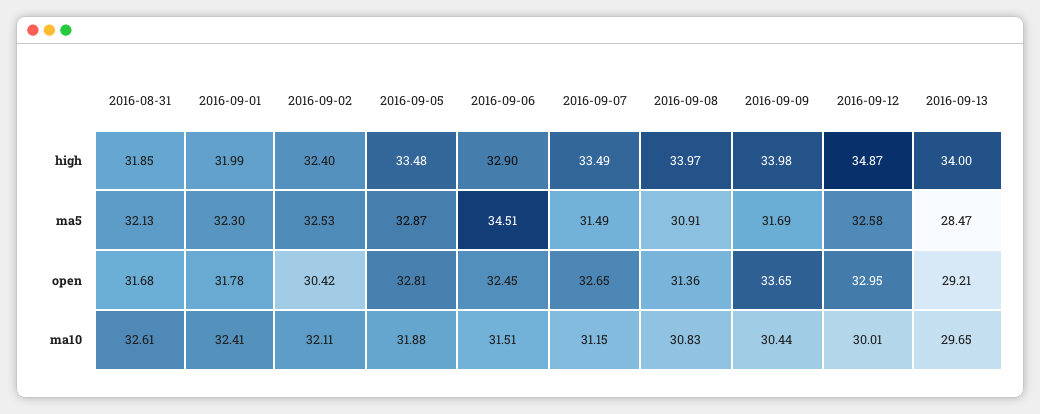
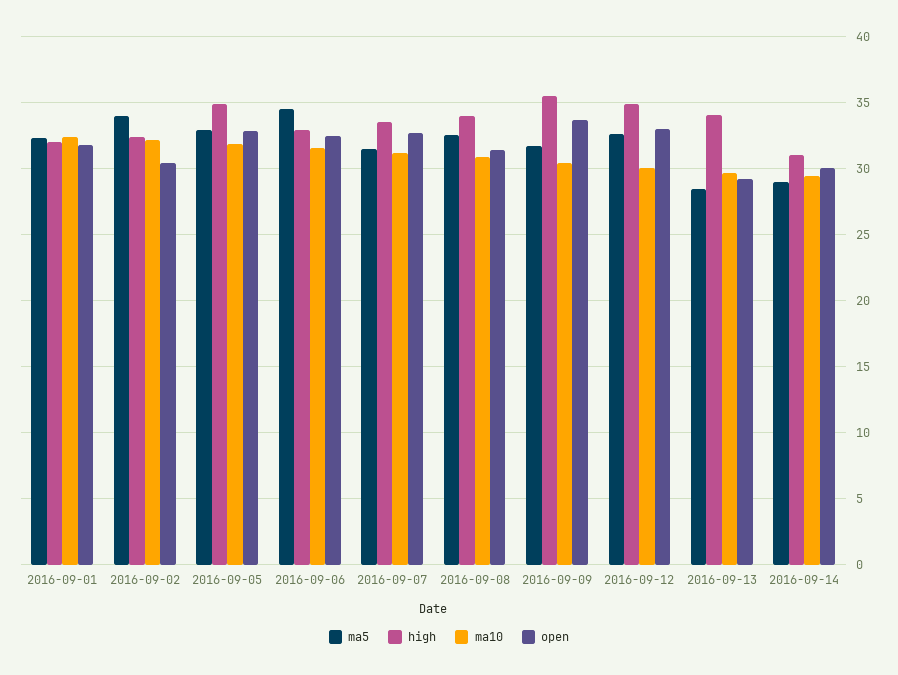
high, 2016-08-31: 31.85 -> none
high, 2016-09-05: 33.48 -> 35
high, 2016-09-09: 33.98 -> 35.5
ma5, 2016-08-31: 32.13 -> none
ma5, 2016-09-02: 32.53 -> 34
ma5, 2016-09-08: 30.91 -> 32.5
open, 2016-08-31: 31.68 -> none
ma10, 2016-08-31: 32.61 -> none
ma5, 2016-09-14: none -> 29
high, 2016-09-14: none -> 31
ma10, 2016-09-14: none -> 29.5
open, 2016-09-14: none -> 30

